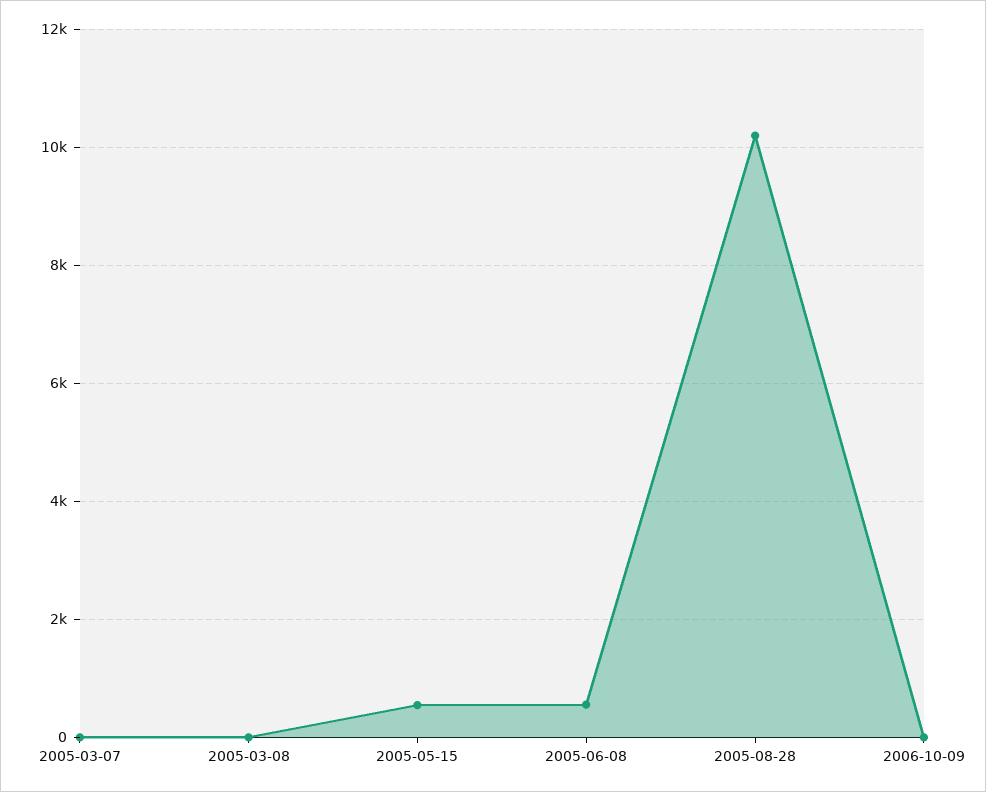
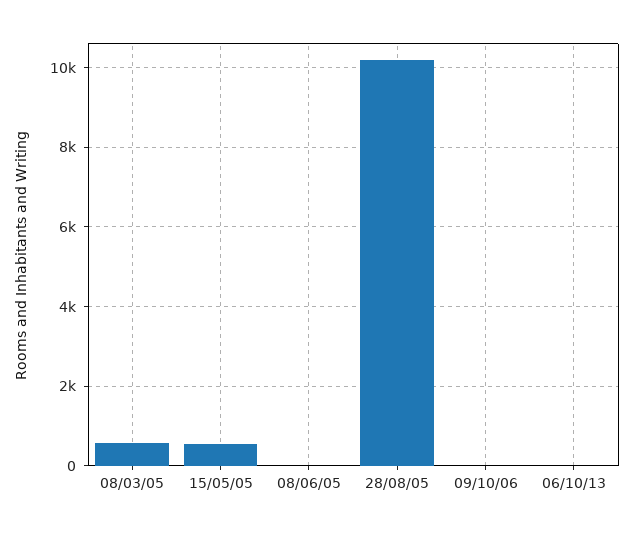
2005-03-07: 0 -> none
2005-03-08: 0 -> 600
2005-06-08: 600 -> 0
06/10/13: none -> 0

